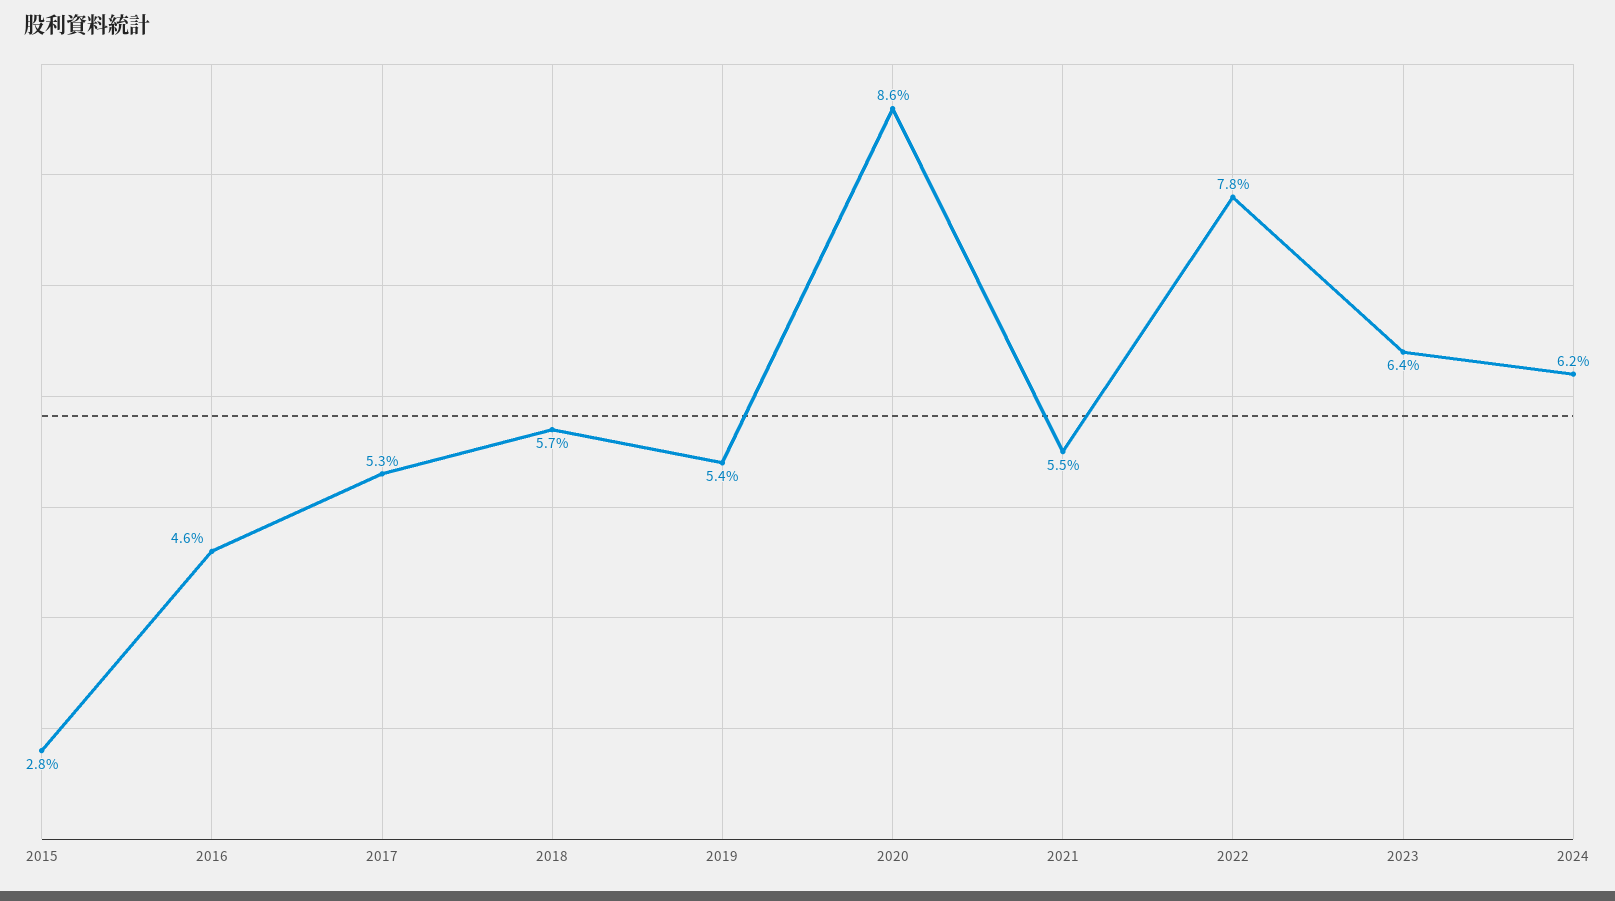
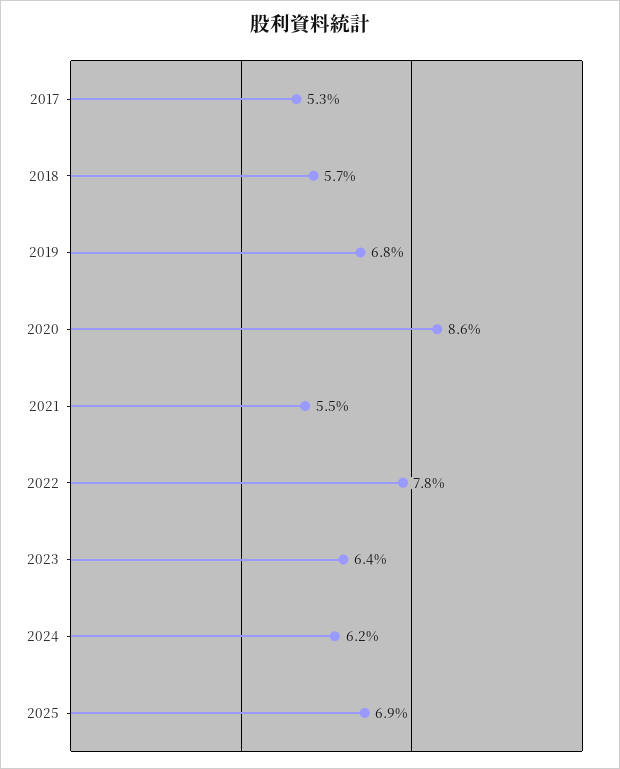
2015: 2.8 -> none
2016: 4.6 -> none
2019: 5.4 -> 6.8
2025: none -> 6.9

